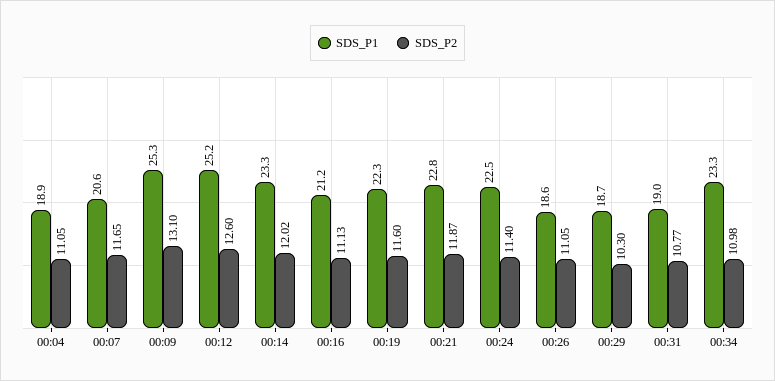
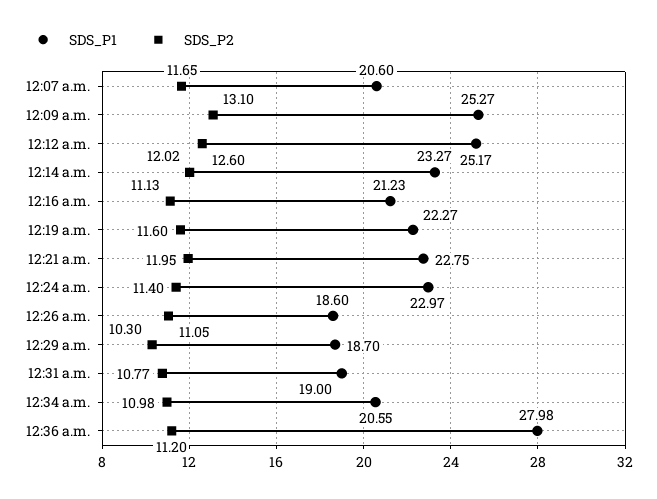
SDS_P1, 00:04: 18.9 -> none
SDS_P2, 00:04: 11.05 -> none
SDS_P2, 00:21: 11.87 -> 11.95
SDS_P1, 00:24: 22.5 -> 22.97
SDS_P1, 00:34: 23.3 -> 20.55
SDS_P1, 12:36 a.m.: none -> 27.98
SDS_P2, 12:36 a.m.: none -> 11.2

